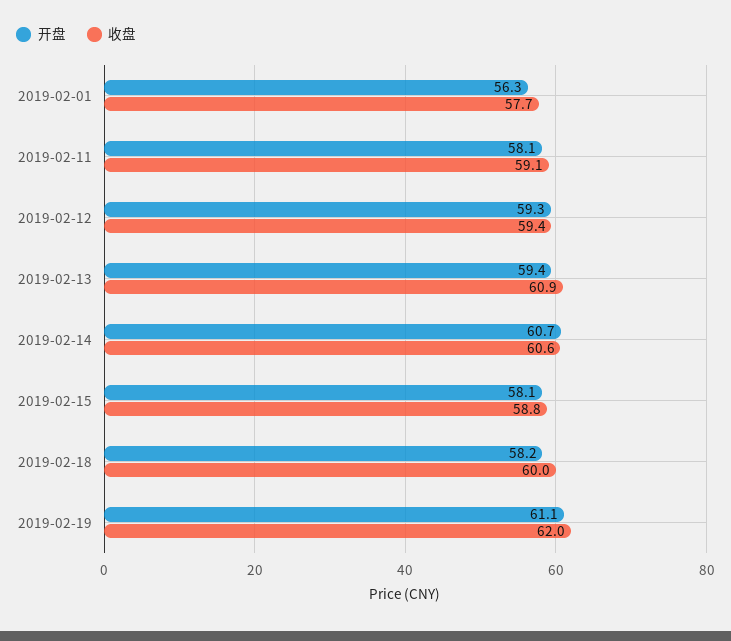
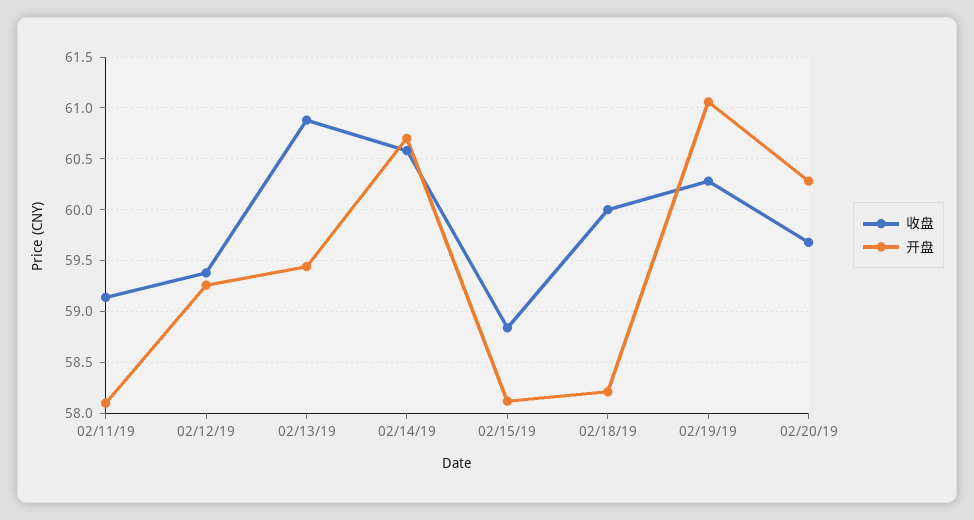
开盘, 2019-02-01: 56.3 -> none
收盘, 2019-02-01: 57.7 -> none
收盘, 2019-02-19: 62 -> 60.3
收盘, 02/20/19: none -> 59.7
开盘, 02/20/19: none -> 60.3

